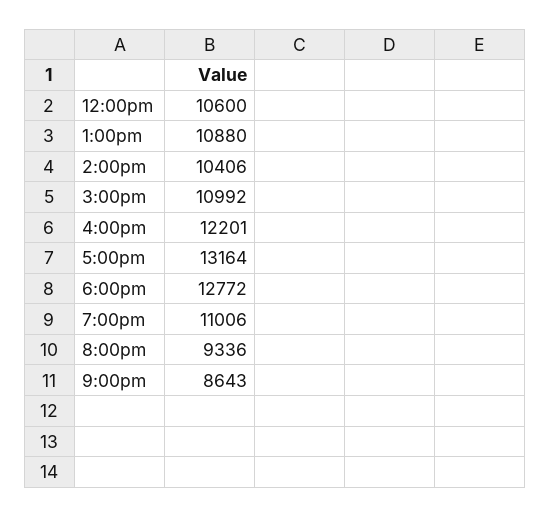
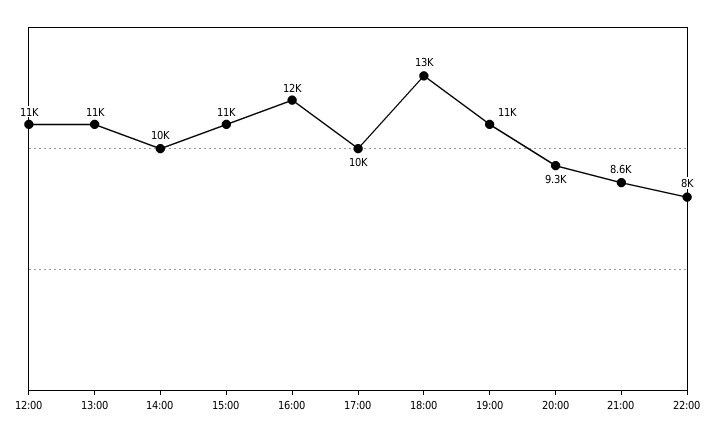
5:00pm: 13164 -> 10000
22:00: none -> 8000

